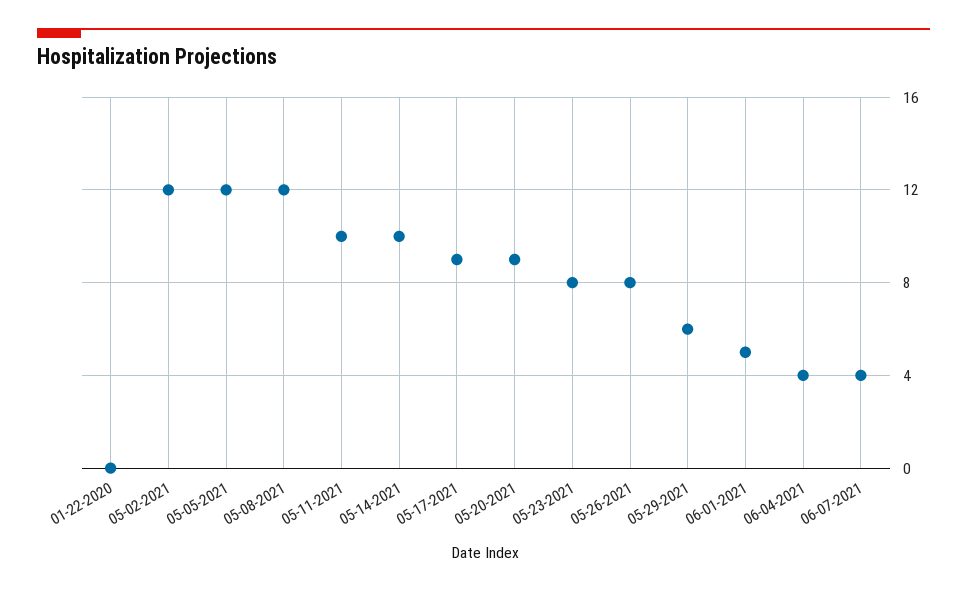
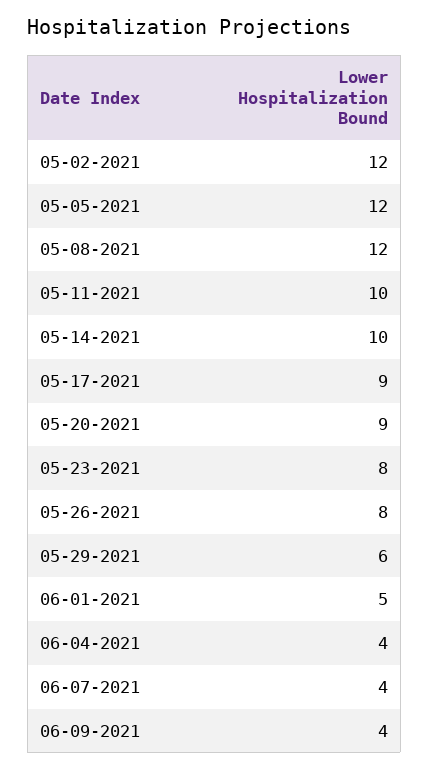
01-22-2020: 0 -> none
06-09-2021: none -> 4

